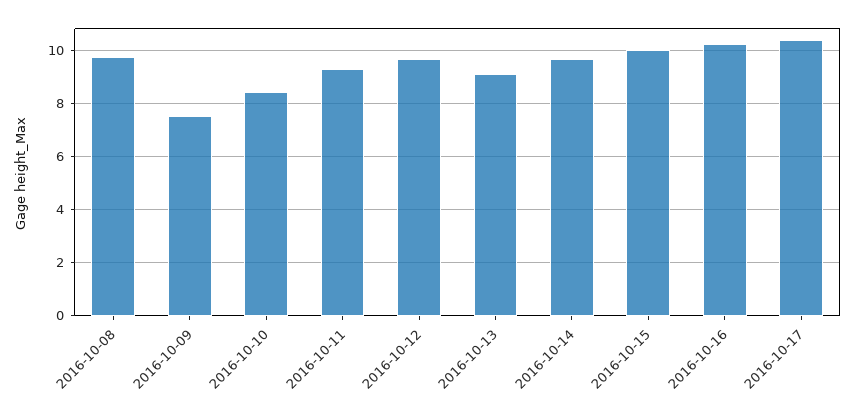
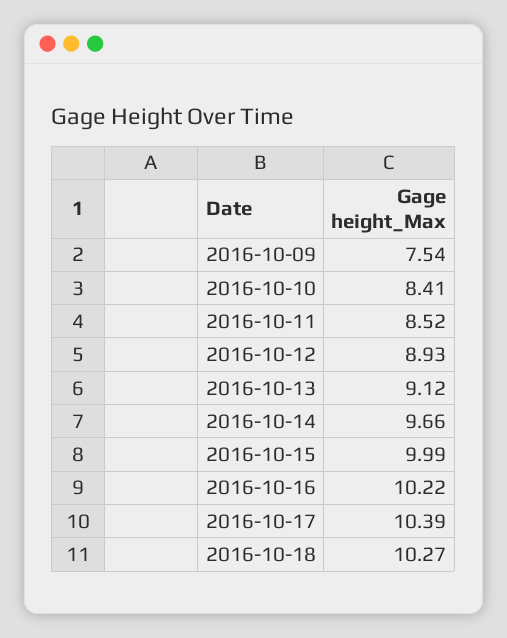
2016-10-08: 9.75 -> none
2016-10-11: 9.25 -> 8.52
2016-10-12: 9.75 -> 8.93
2016-10-18: none -> 10.27

